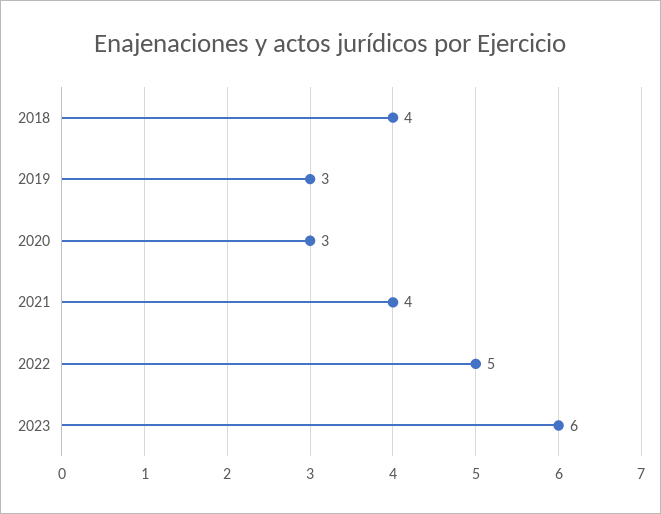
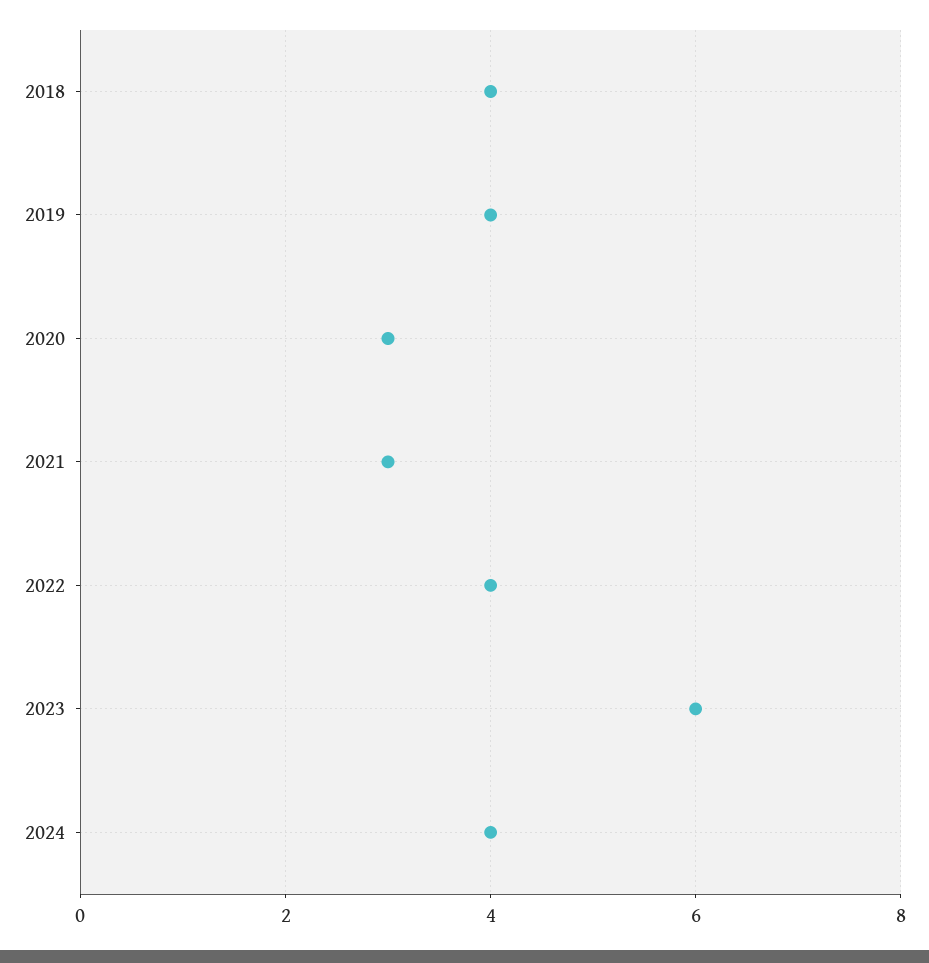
2019: 3 -> 4
2021: 4 -> 3
2022: 5 -> 4
2024: none -> 4

